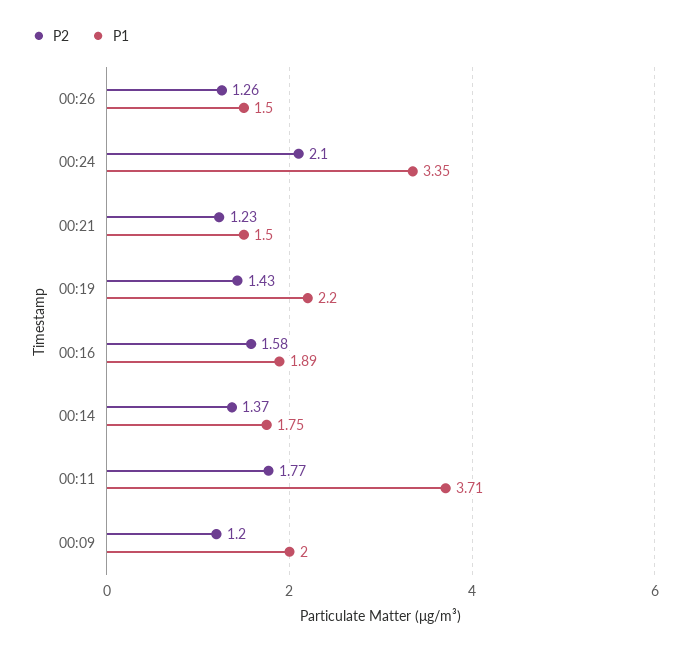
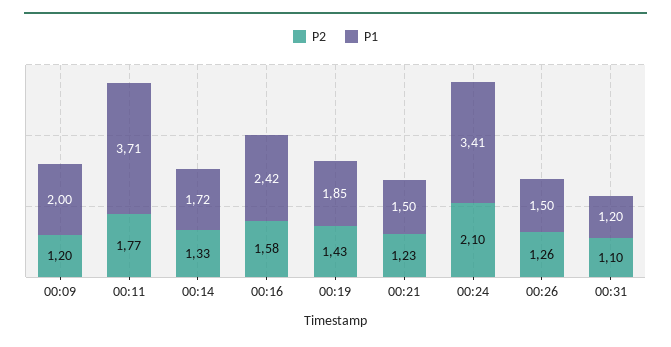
P1, 00:24: 3.35 -> 3.41
P1, 00:19: 2.2 -> 1.85
P1, 00:16: 1.89 -> 2.42
P2, 00:14: 1.37 -> 1.33
P1, 00:14: 1.75 -> 1.72
P2, 00:31: none -> 1.1
P1, 00:31: none -> 1.2

